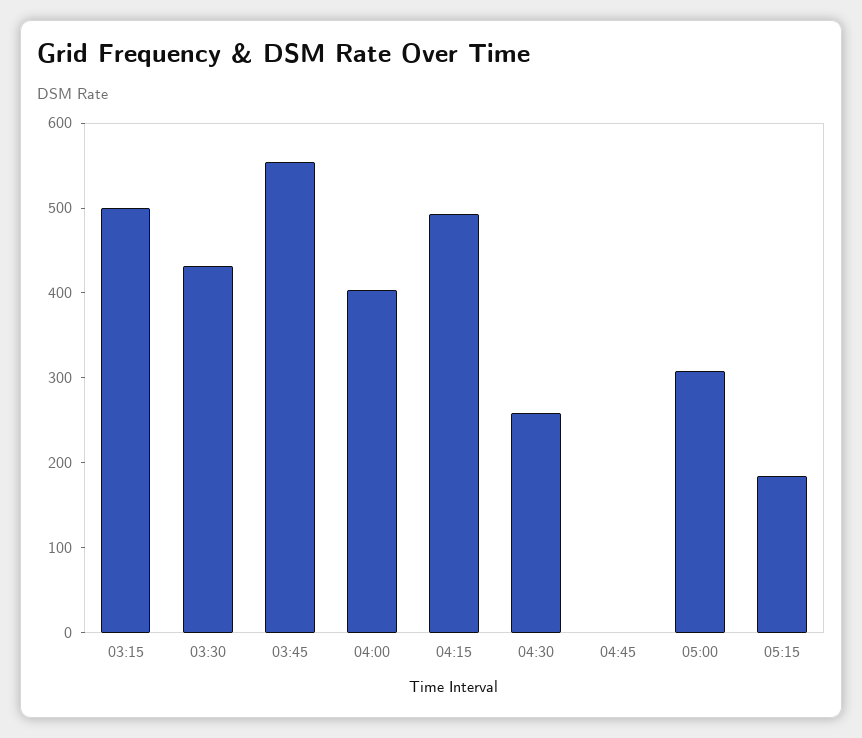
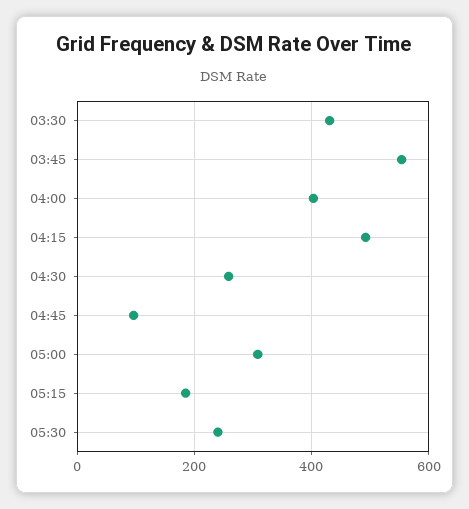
03:15: 500 -> none
04:45: 0 -> 100
05:30: none -> 240

